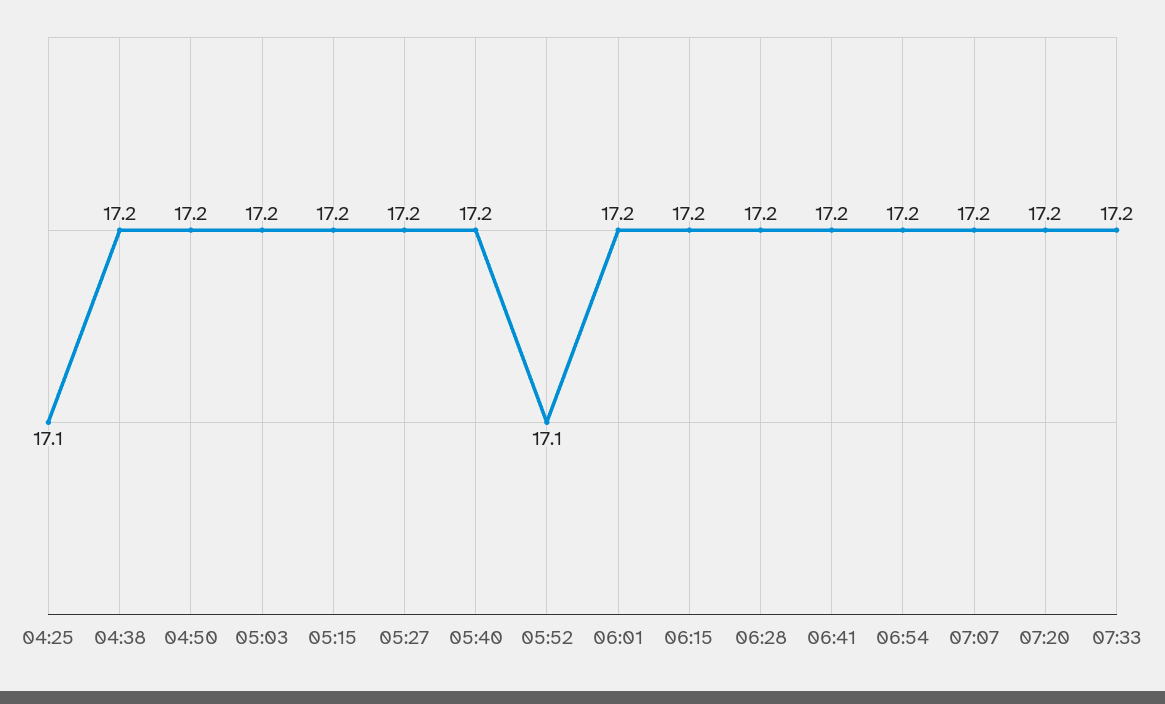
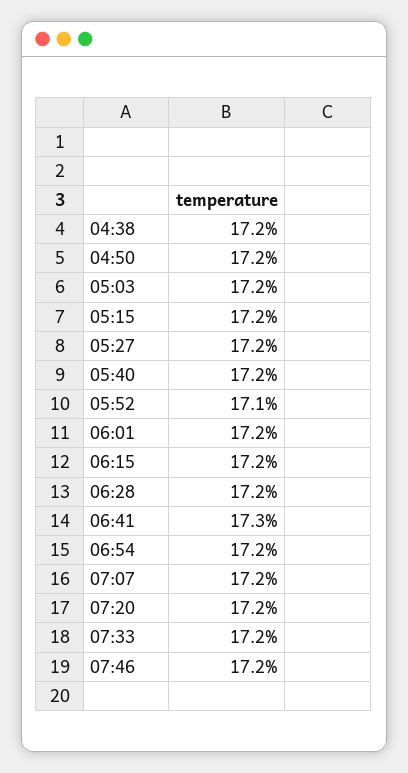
04:25: 17.1 -> none
06:41: 17.2 -> 17.3
07:46: none -> 17.2

